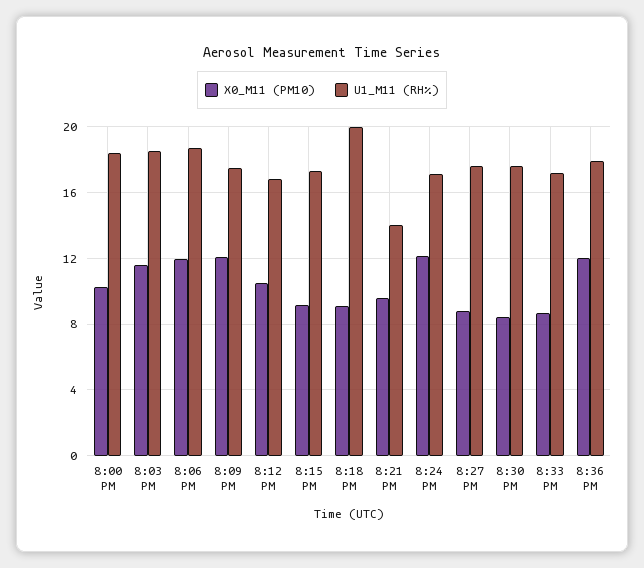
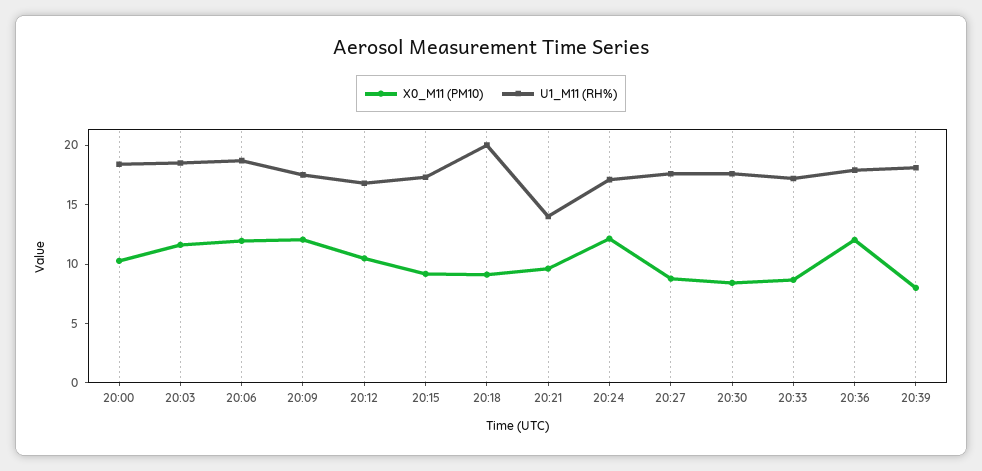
X0_M11 (PM10), 20:39: none -> 8
U1_M11 (RH%), 20:39: none -> 18

